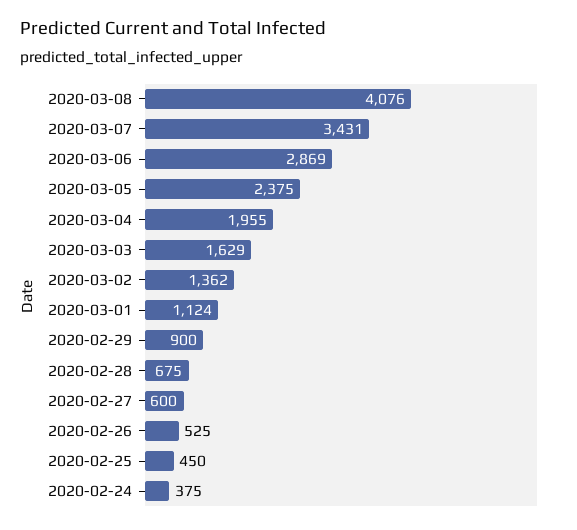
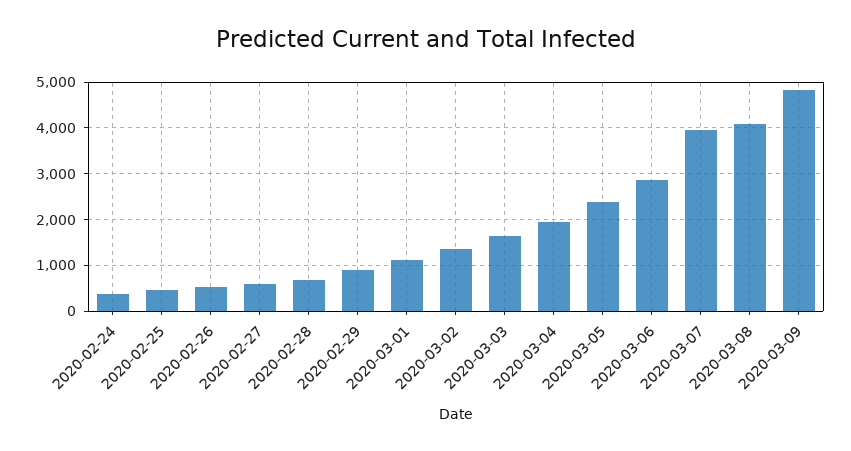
2020-03-07: 3431 -> 4000
2020-03-09: none -> 4800

